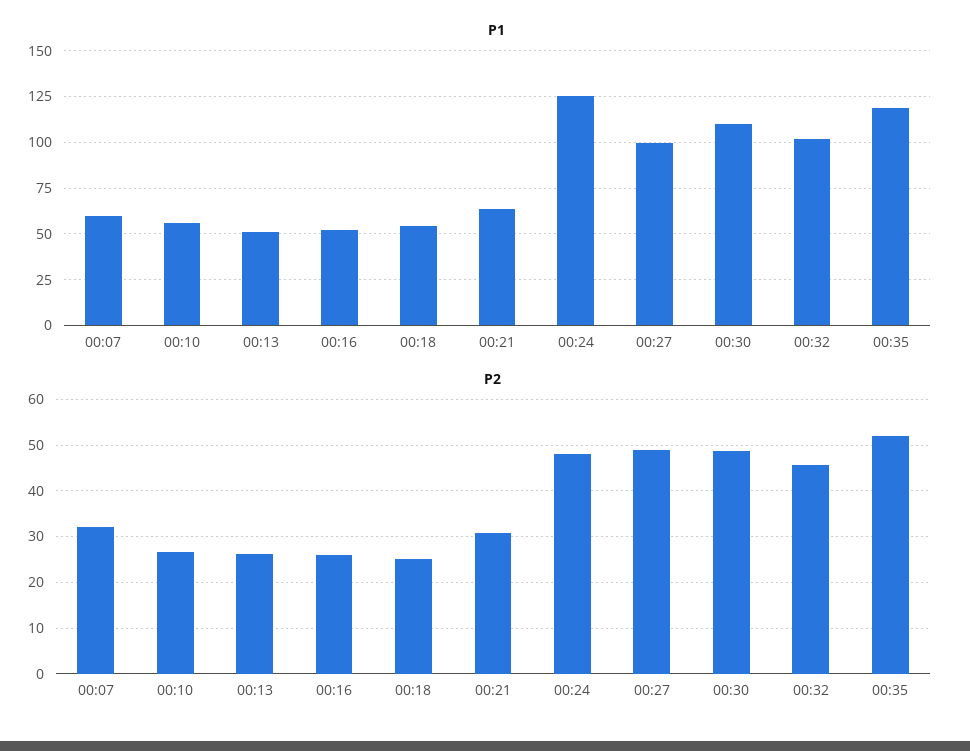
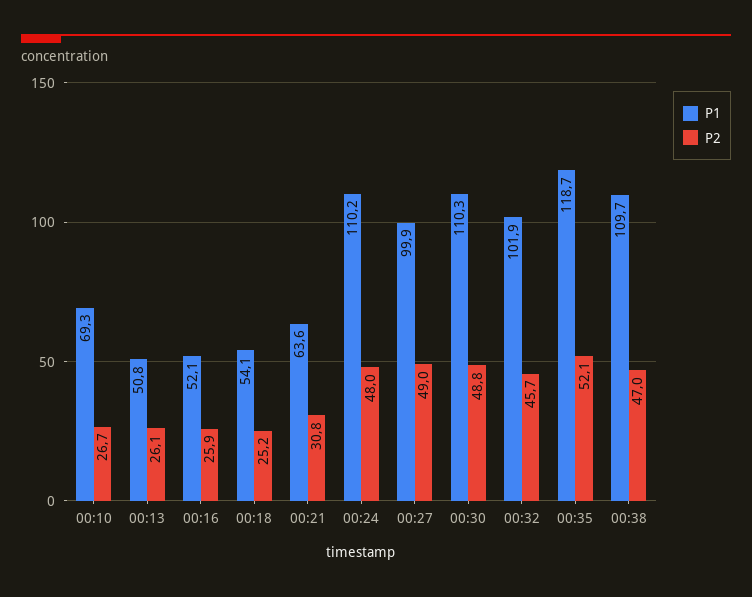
P1, 00:07: 60 -> none
P1, 00:10: 55 -> 69.3
P1, 00:24: 125 -> 110.2
P2, 00:07: 32 -> none
P1, 00:38: none -> 109.7
P2, 00:38: none -> 47

